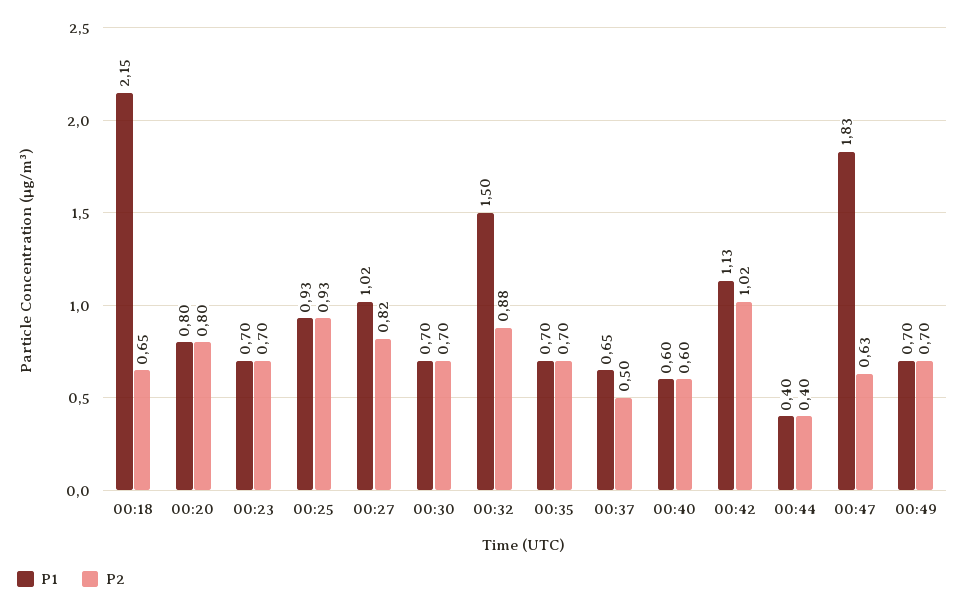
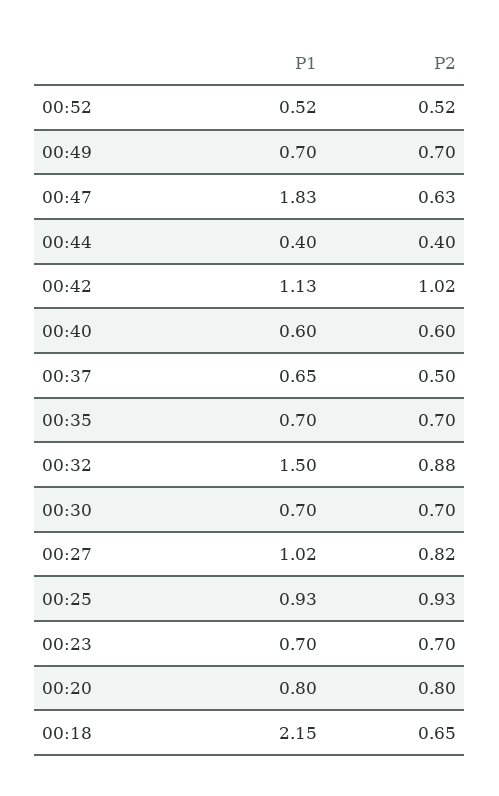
P1, 00:52: none -> 0.52
P2, 00:52: none -> 0.52

